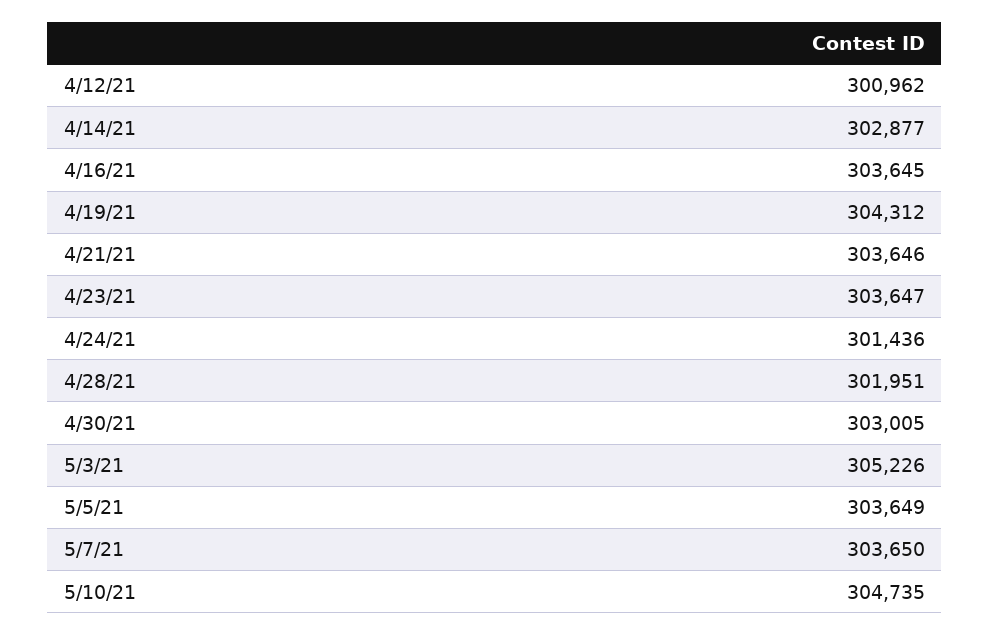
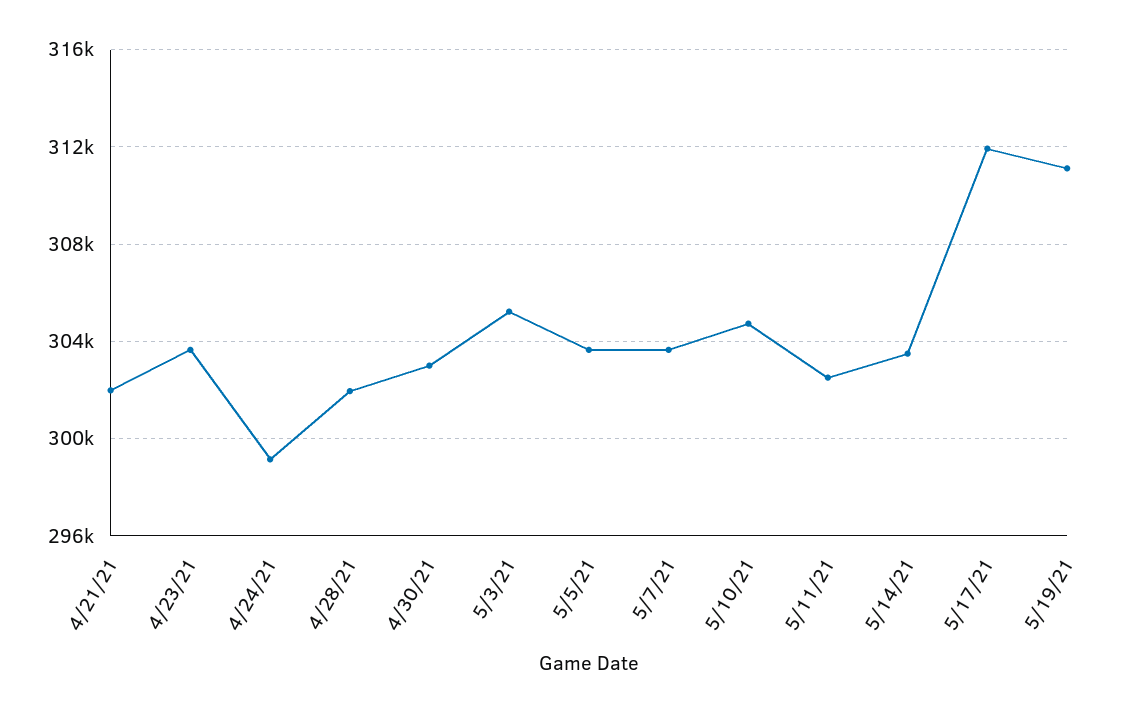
4/12/21: 300962 -> none
4/14/21: 302877 -> none
4/16/21: 303645 -> none
4/19/21: 304312 -> none
4/21/21: 303646 -> 302000
4/24/21: 301436 -> 299000
5/11/21: none -> 302500
5/14/21: none -> 303500
5/17/21: none -> 312000
5/19/21: none -> 311000

